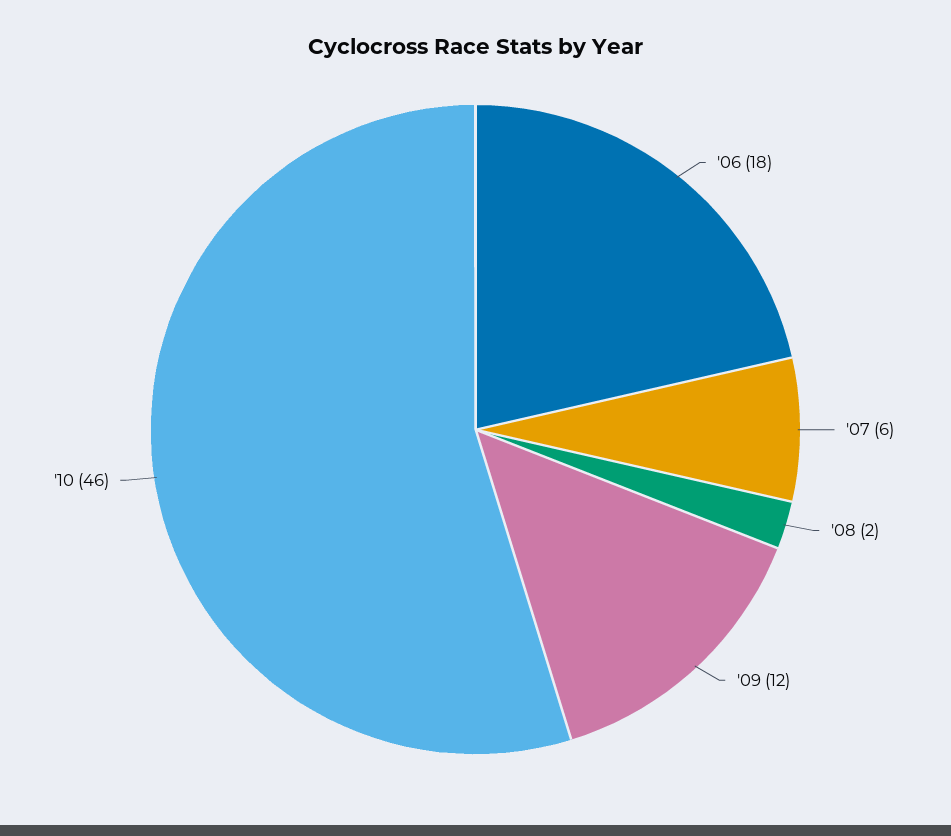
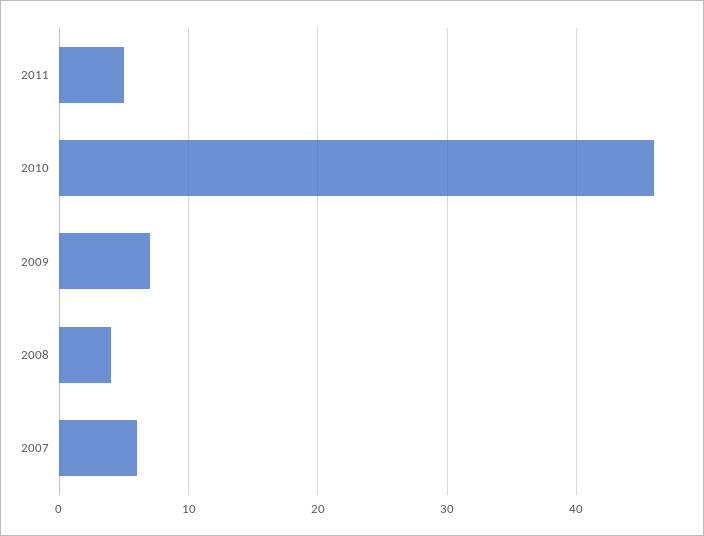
'06: 18 -> none
'08: 2 -> 4
'09: 12 -> 7
2011: none -> 5

